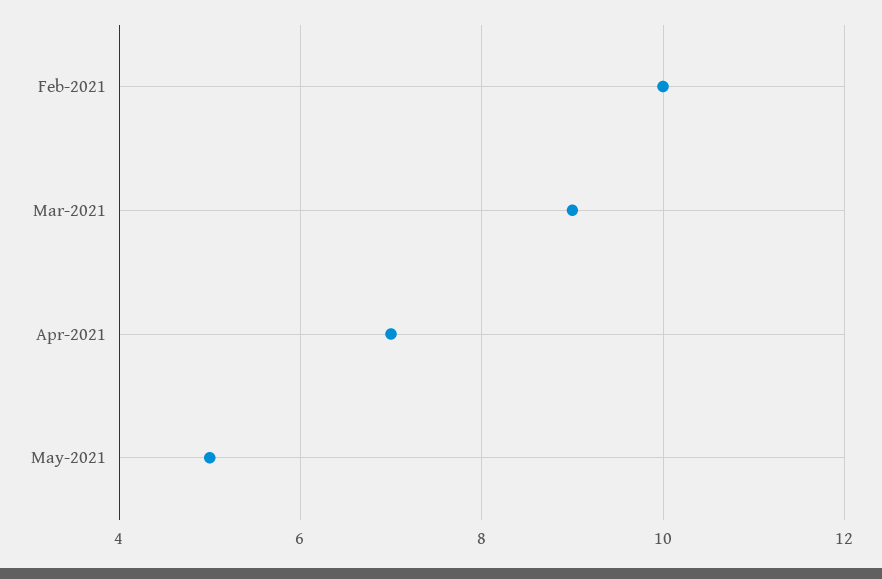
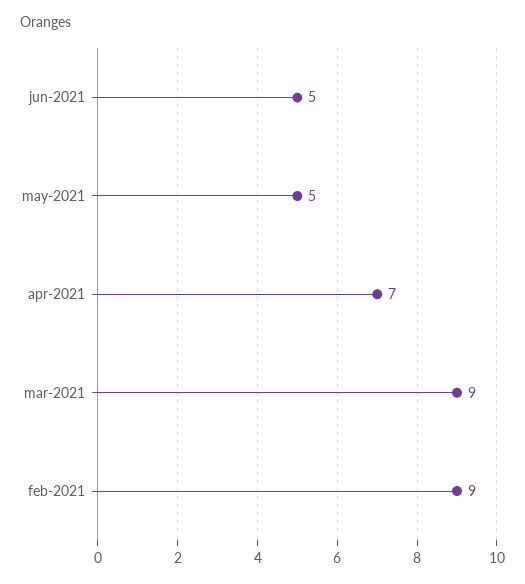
Feb-2021: 10 -> 9
jun-2021: none -> 5

